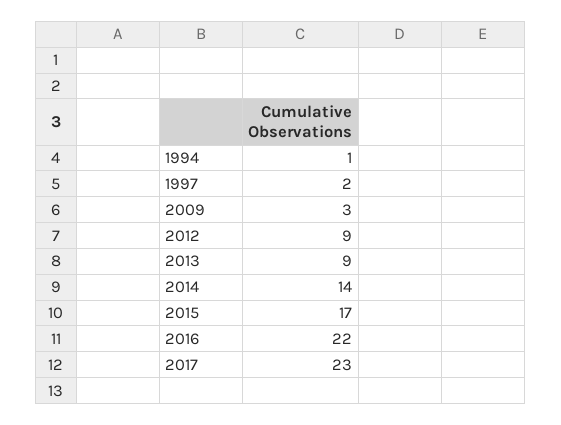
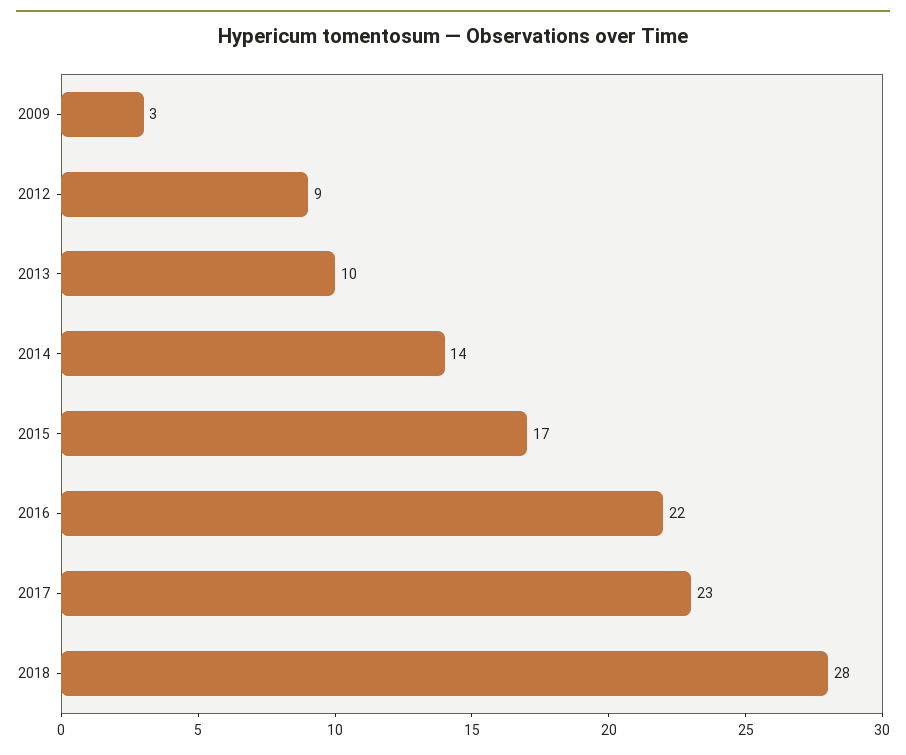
1994: 1 -> none
1997: 2 -> none
2013: 9 -> 10
2018: none -> 28

